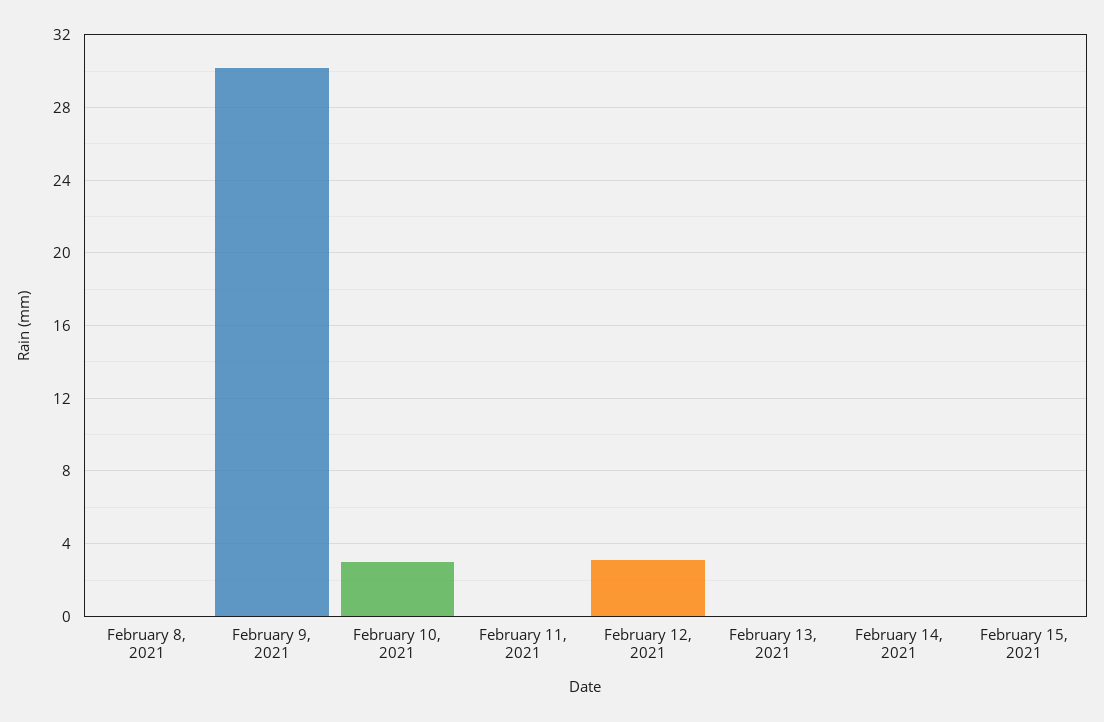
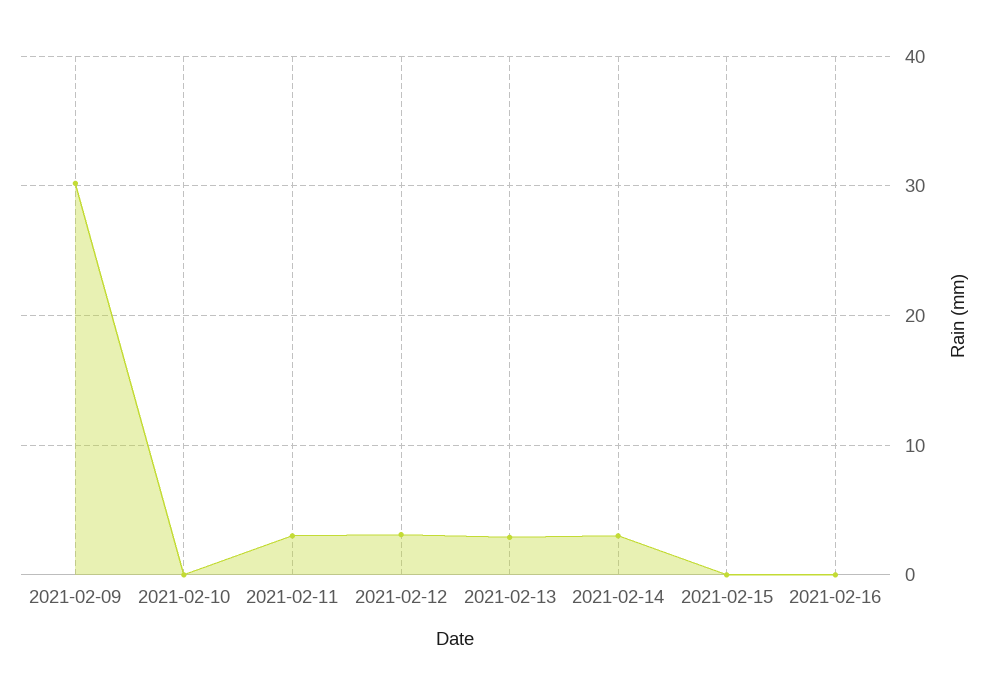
February 8, 2021: 0 -> none
February 10, 2021: 3 -> 0
February 11, 2021: 0 -> 3
February 13, 2021: 0 -> 3
February 14, 2021: 0 -> 3
2021-02-16: none -> 0

